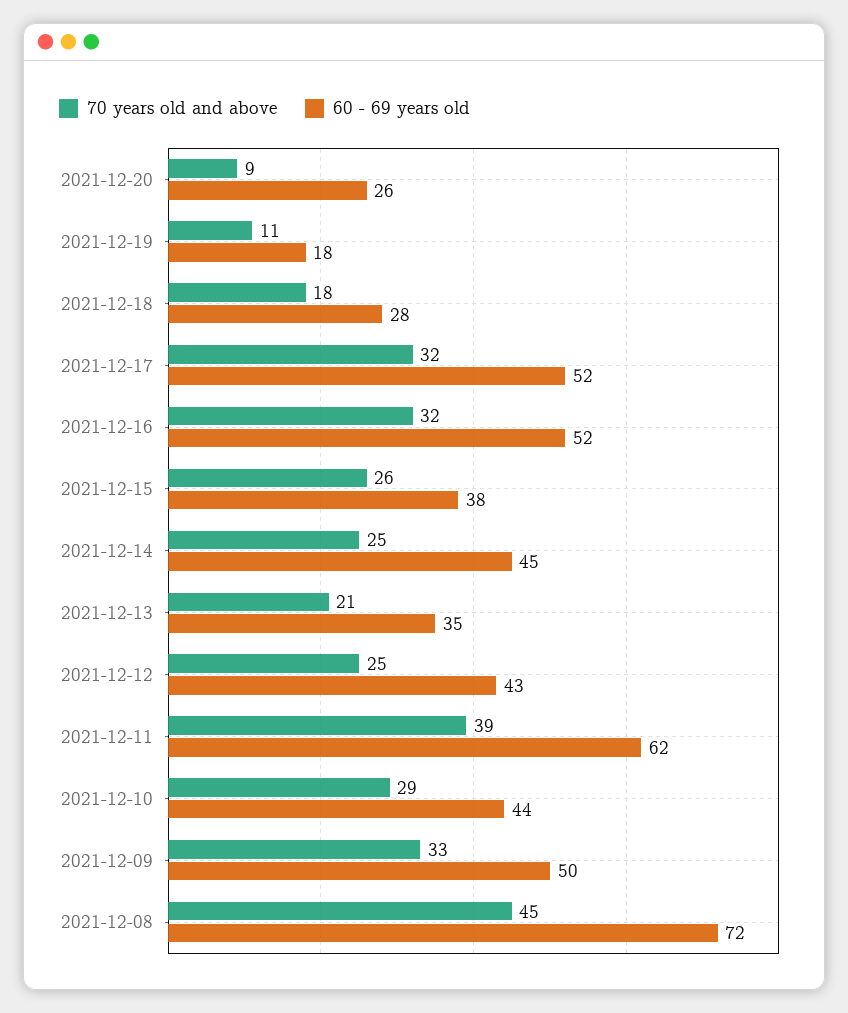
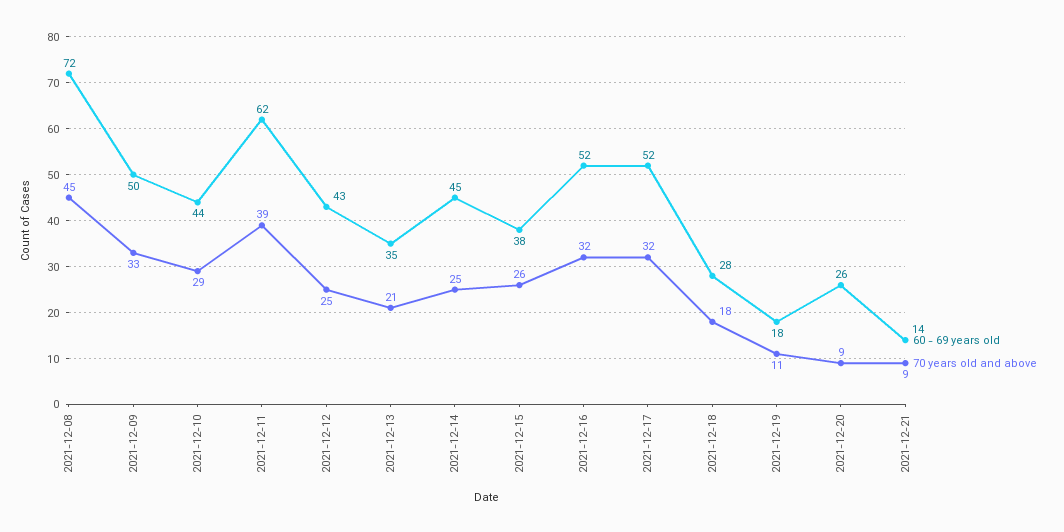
60 - 69 years old, 2021-12-21: none -> 14
70 years old and above, 2021-12-21: none -> 9

